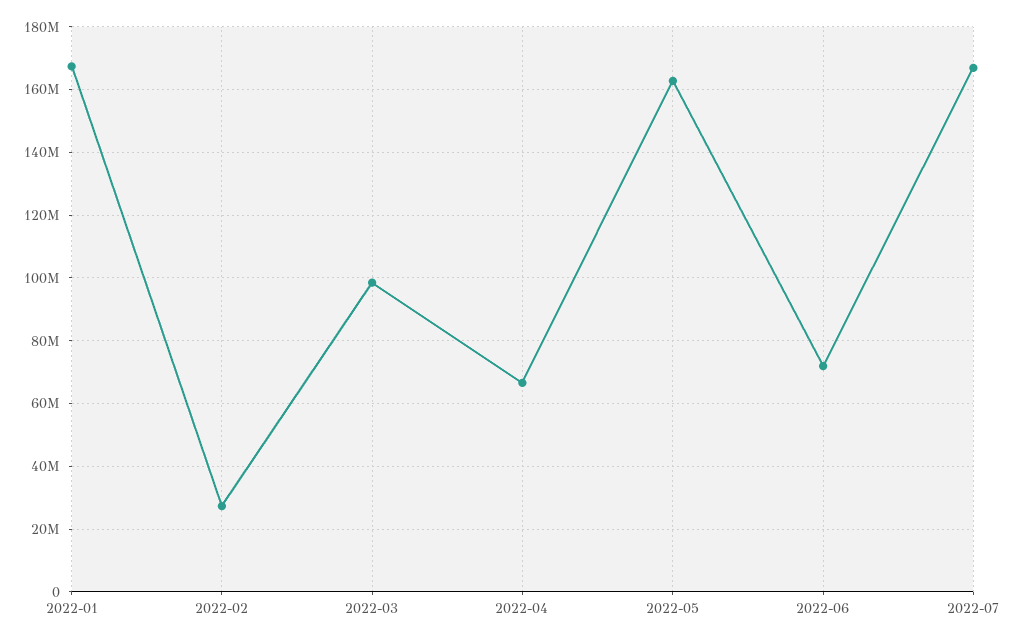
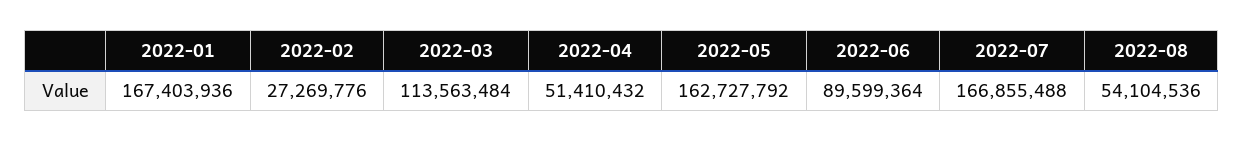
2022-03: 98000000 -> 113563484
2022-04: 66000000 -> 51410432
2022-06: 72000000 -> 89599364
2022-08: none -> 54104536

